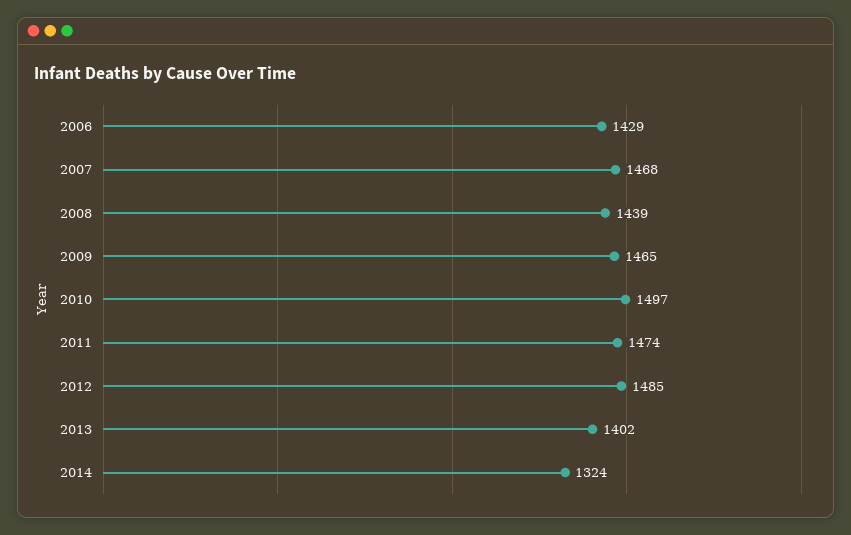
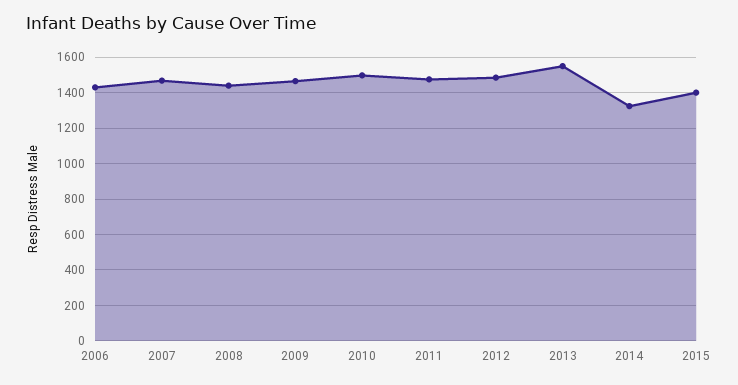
2013: 1402 -> 1550
2015: none -> 1400

